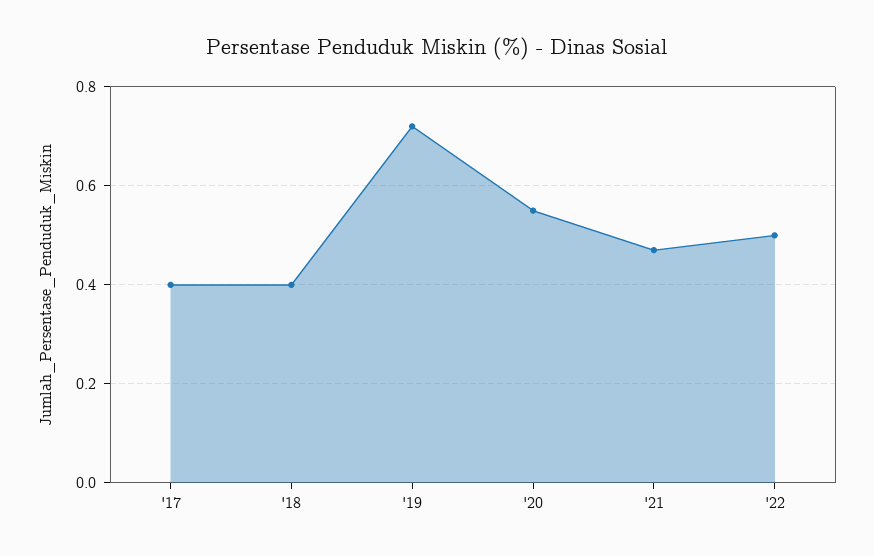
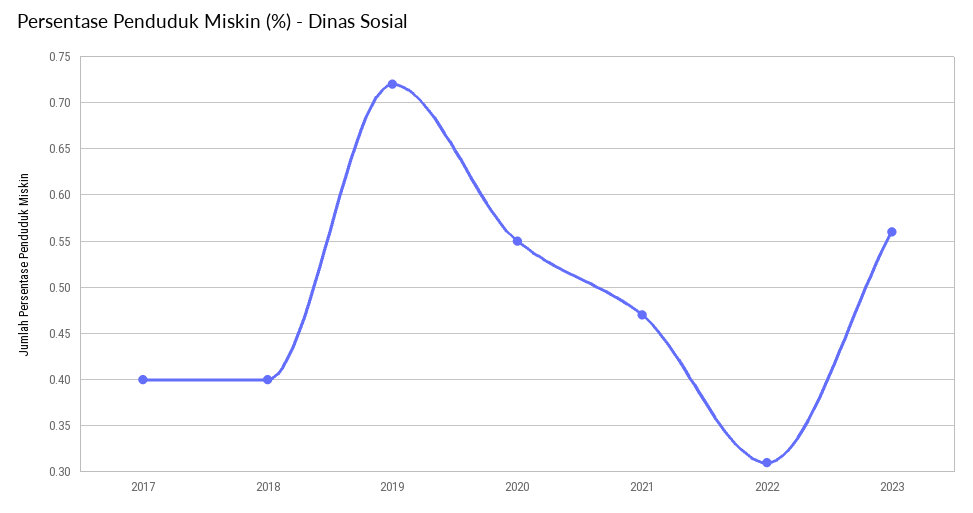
'22: 0.5 -> 0.31
2023: none -> 0.56

